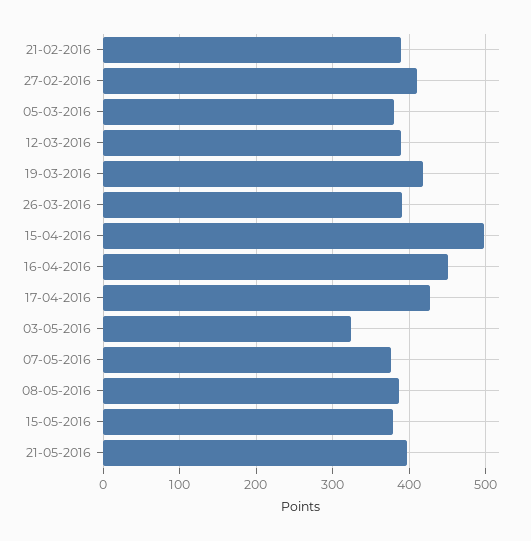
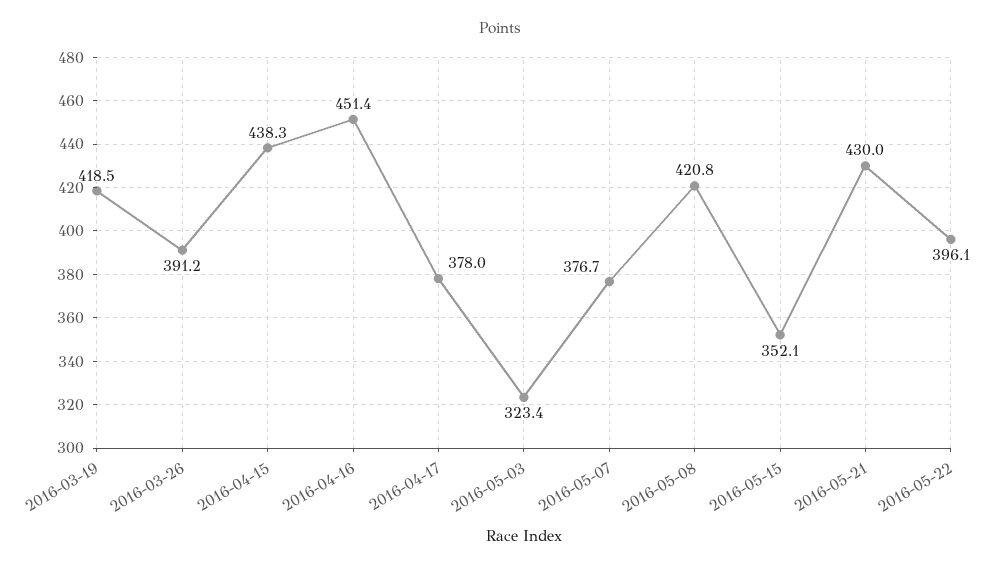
21-02-2016: 390 -> none
27-02-2016: 410 -> none
05-03-2016: 380 -> none
12-03-2016: 390 -> none
15-04-2016: 500 -> 438.3
17-04-2016: 430 -> 378
08-05-2016: 390 -> 420.8
15-05-2016: 380 -> 352.1
21-05-2016: 400 -> 430
2016-05-22: none -> 396.1

